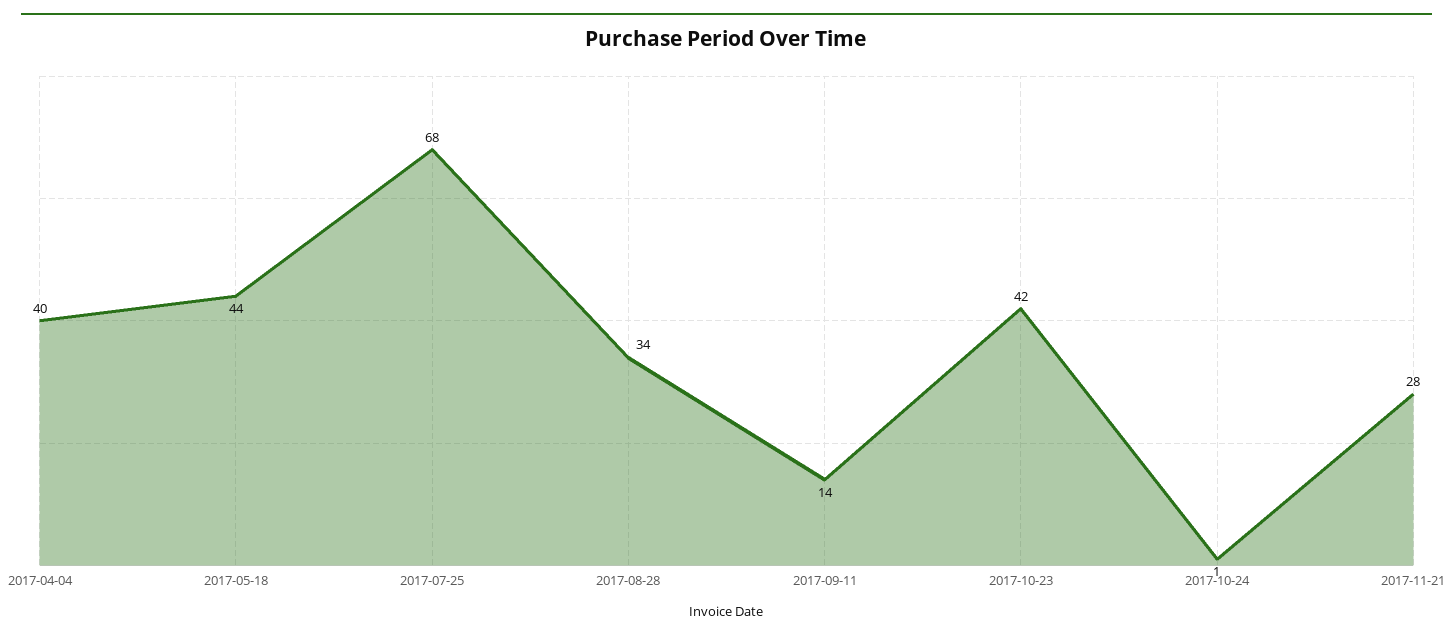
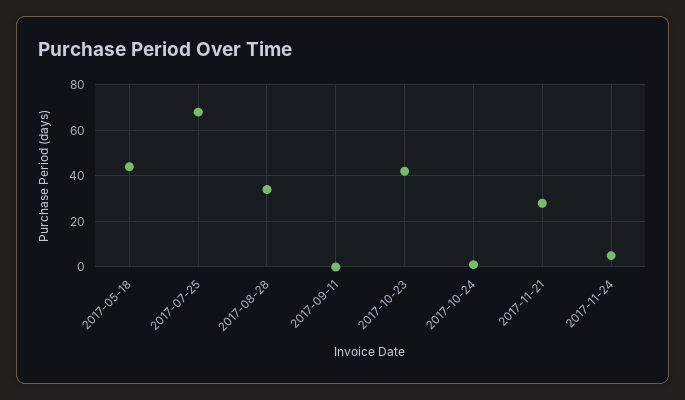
2017-04-04: 40 -> none
2017-09-11: 14 -> 0
2017-11-24: none -> 5

